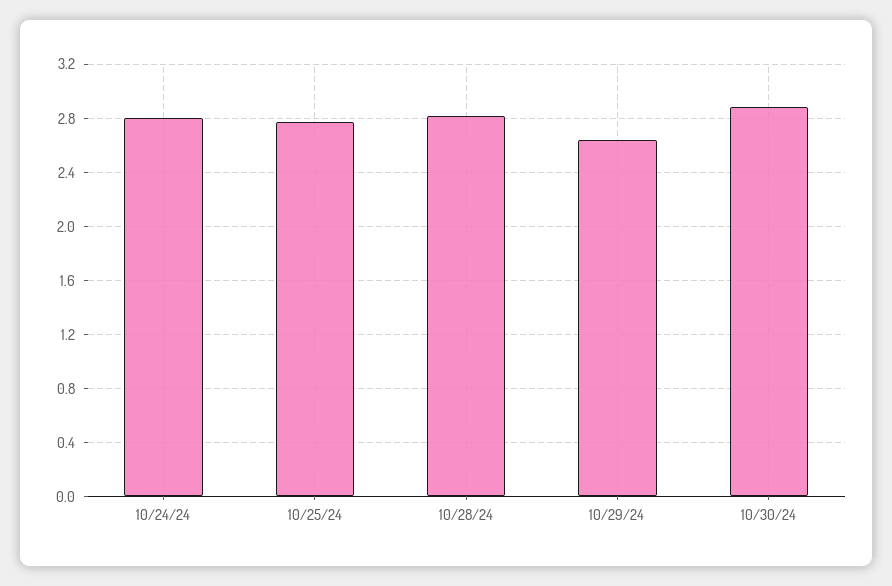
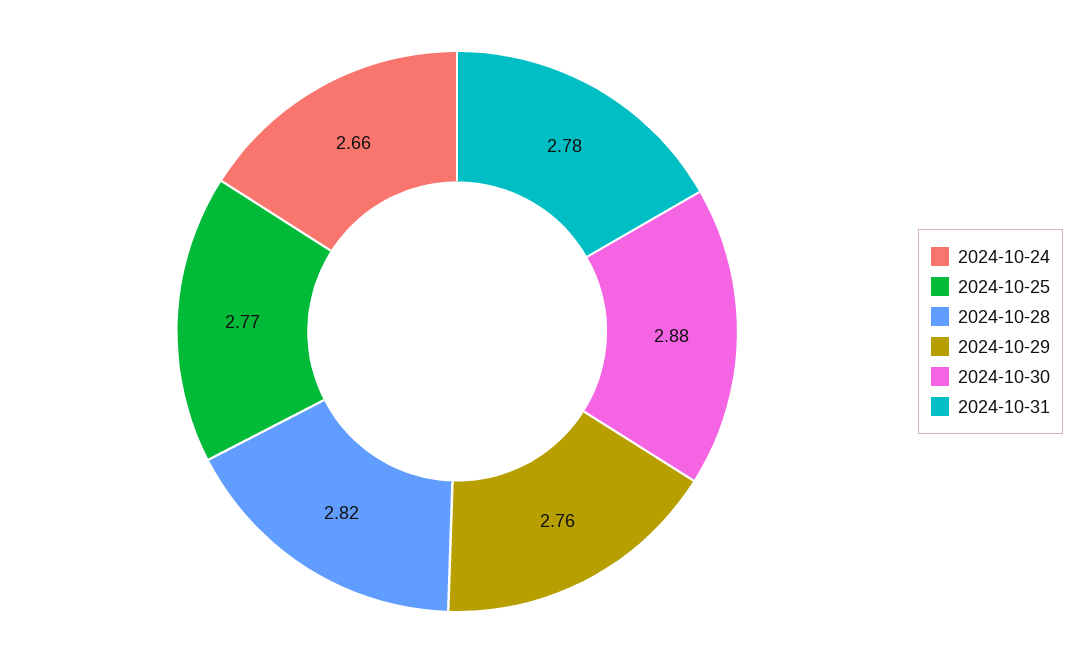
10/24/24: 2.8 -> 2.66
10/29/24: 2.65 -> 2.76
2024-10-31: none -> 2.78

